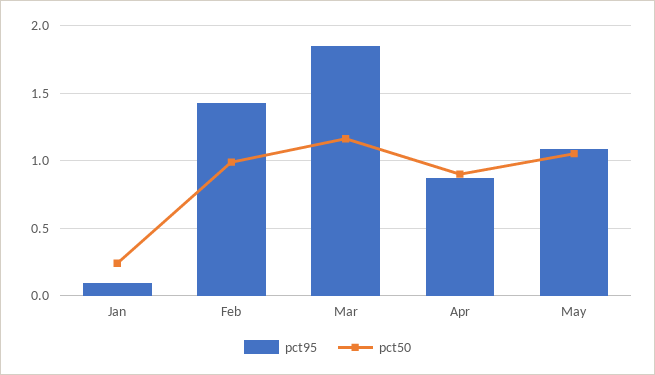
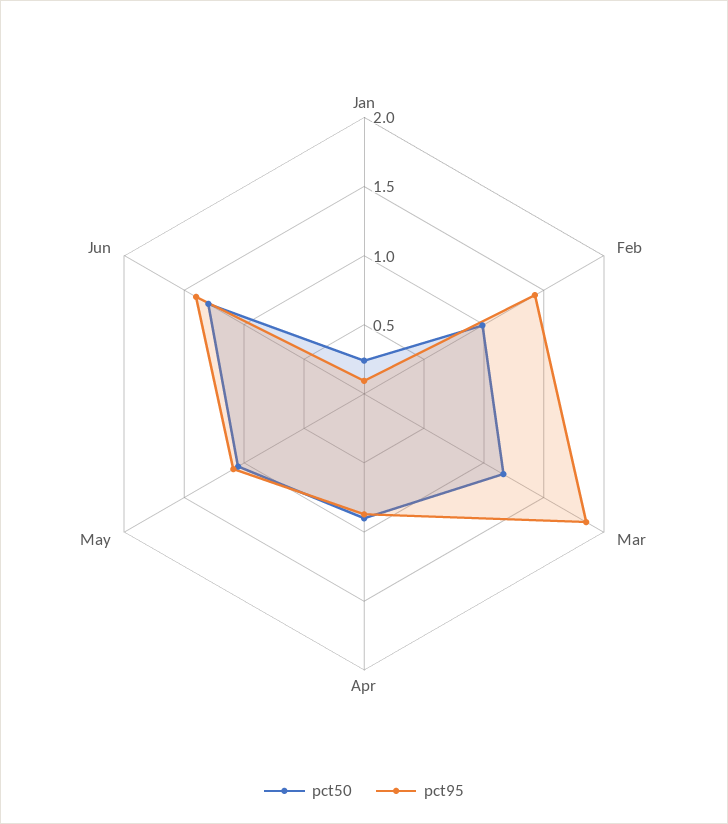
pct50, Jun: none -> 1.3
pct95, Jun: none -> 1.4

